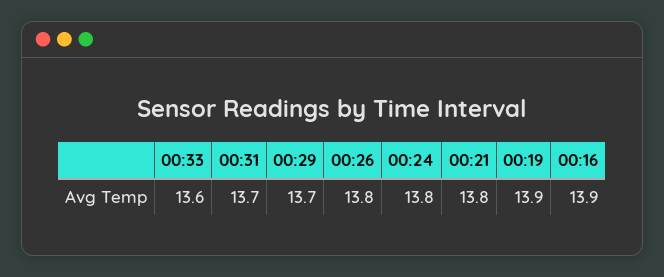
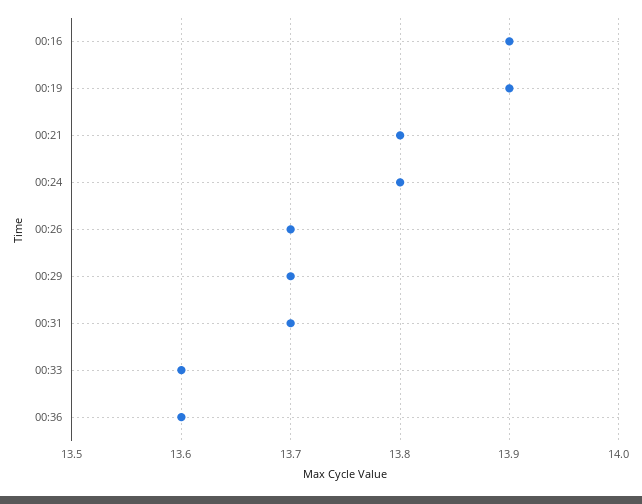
00:26: 13.8 -> 13.7
00:36: none -> 13.6

